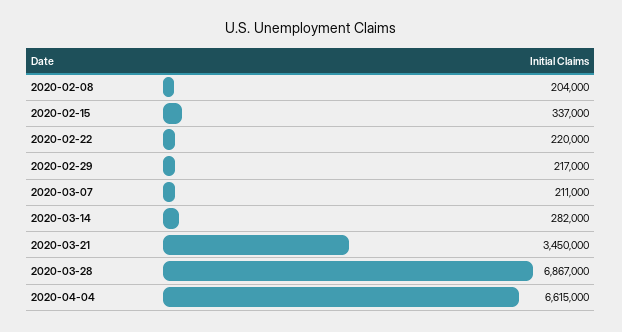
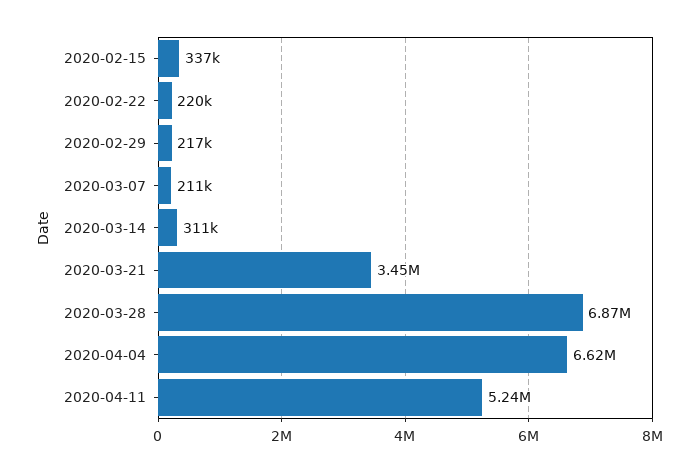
2020-02-08: 204000 -> none
2020-03-14: 282000 -> 311000
2020-04-11: none -> 5240000

